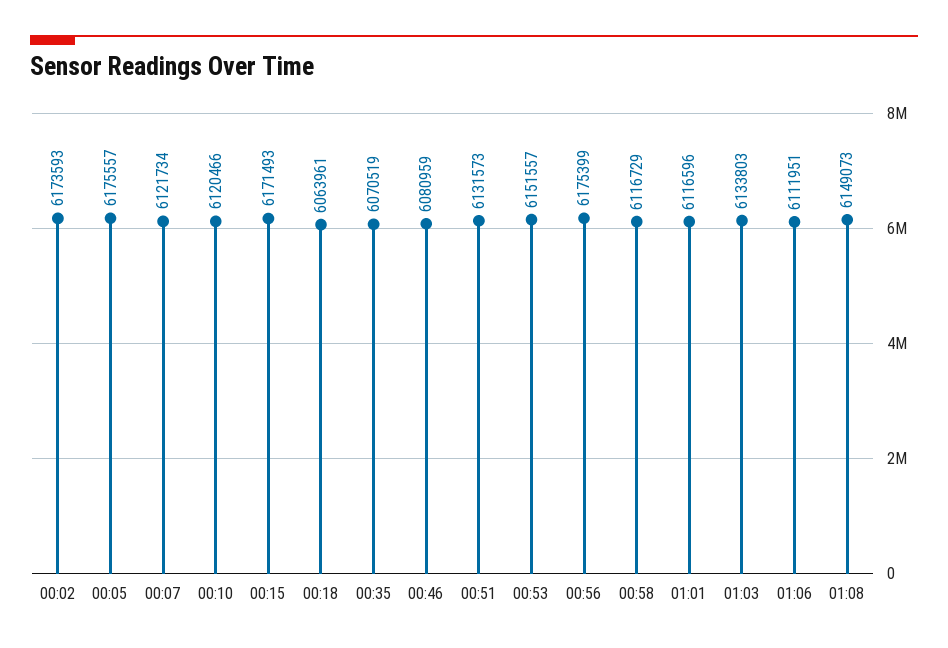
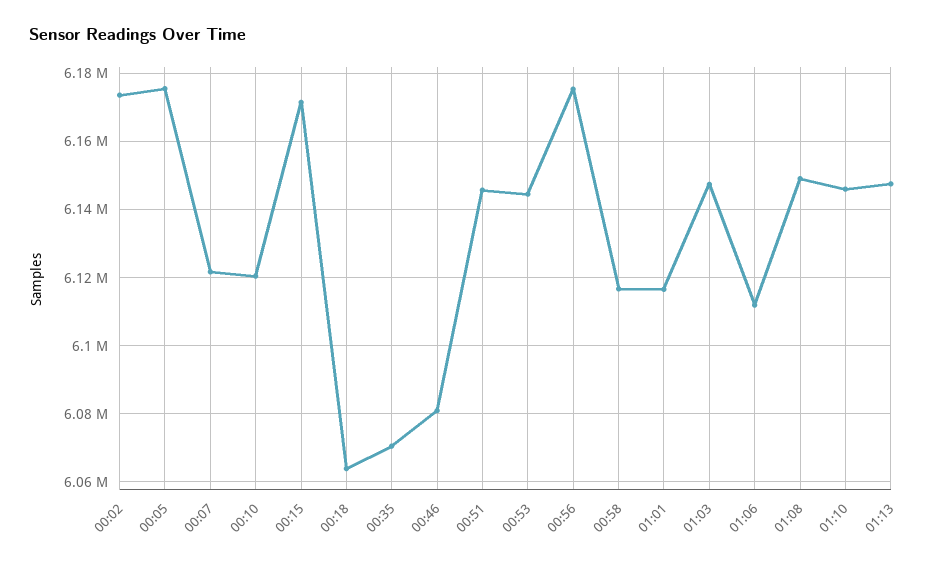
00:51: 6131573 -> 6146000
00:53: 6151557 -> 6144000
01:03: 6133803 -> 6148000
01:10: none -> 6146000
01:13: none -> 6148000

